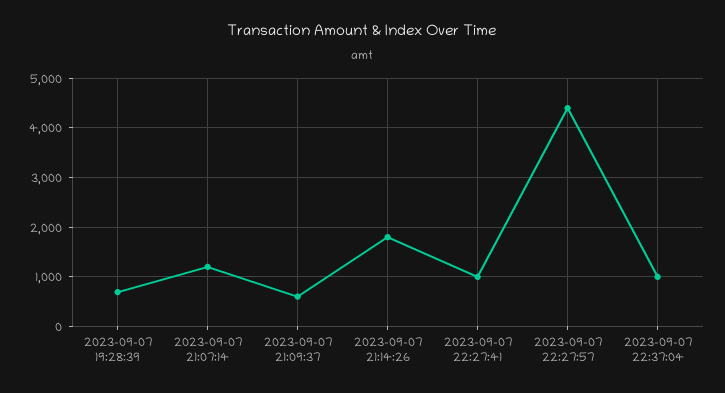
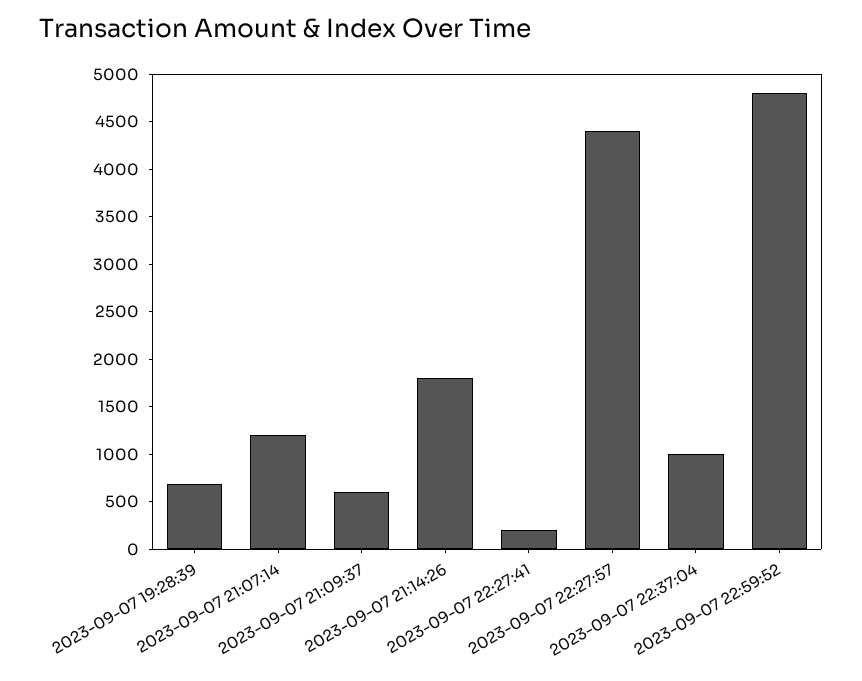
2023-09-07 22:27:41: 1000 -> 200
2023-09-07 22:59:52: none -> 4800

